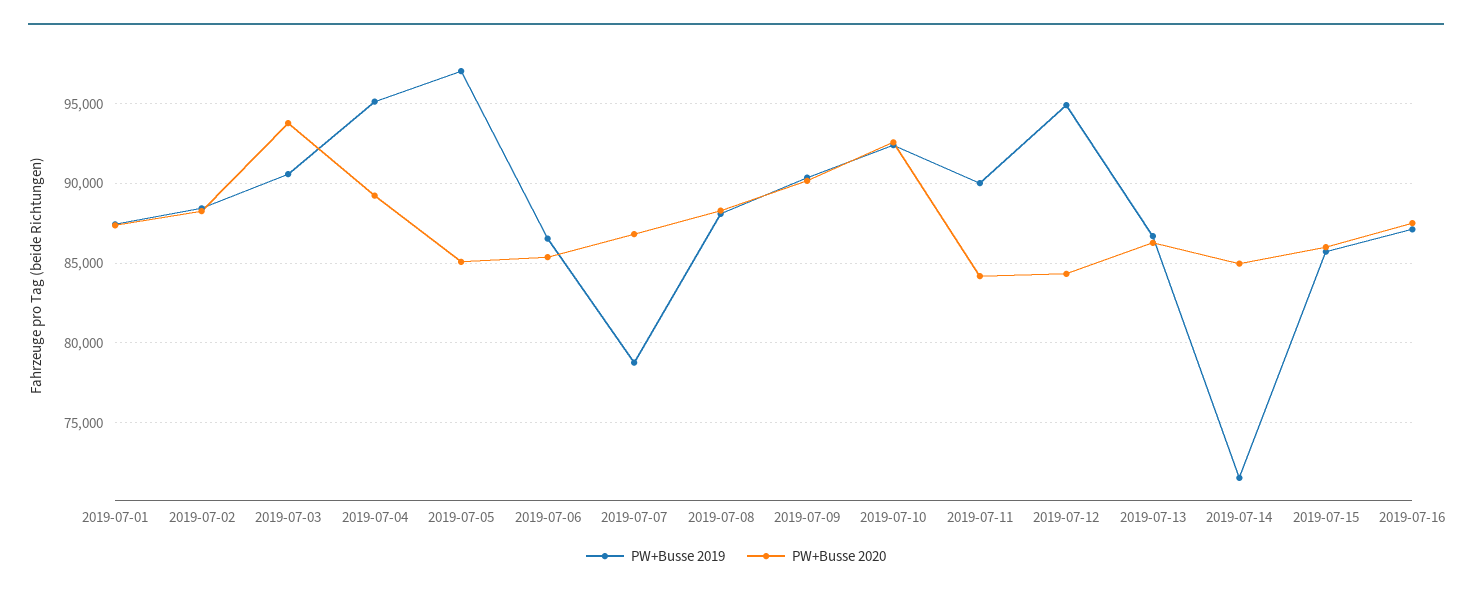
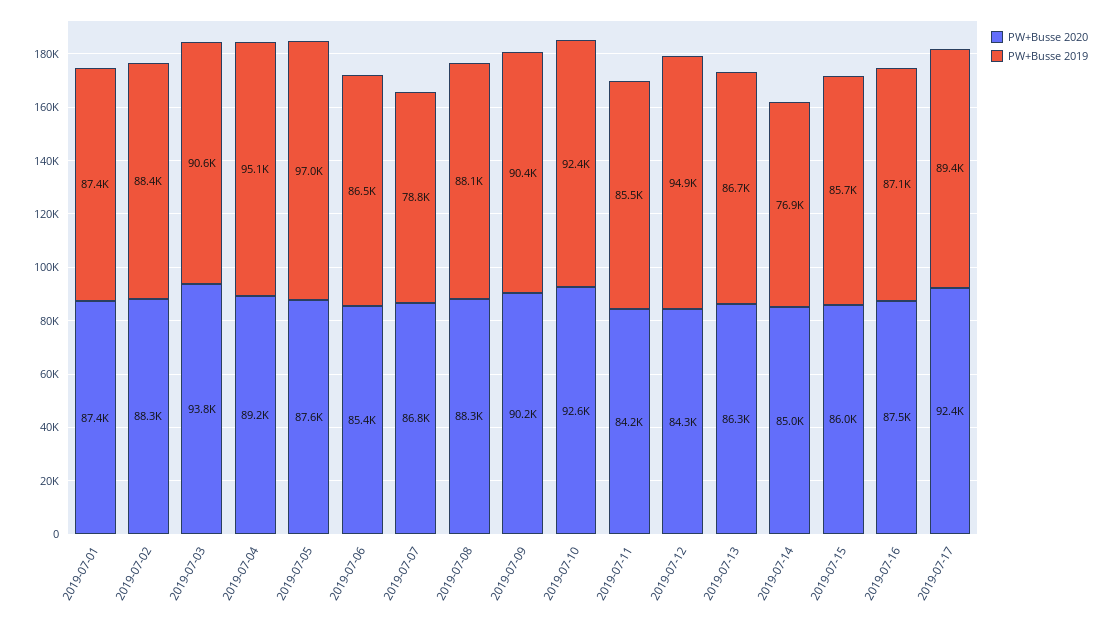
PW+Busse 2020, 2019-07-05: 85000 -> 87600
PW+Busse 2019, 2019-07-11: 90000 -> 85500
PW+Busse 2019, 2019-07-14: 71500 -> 76900
PW+Busse 2020, 2019-07-17: none -> 92400
PW+Busse 2019, 2019-07-17: none -> 89400

